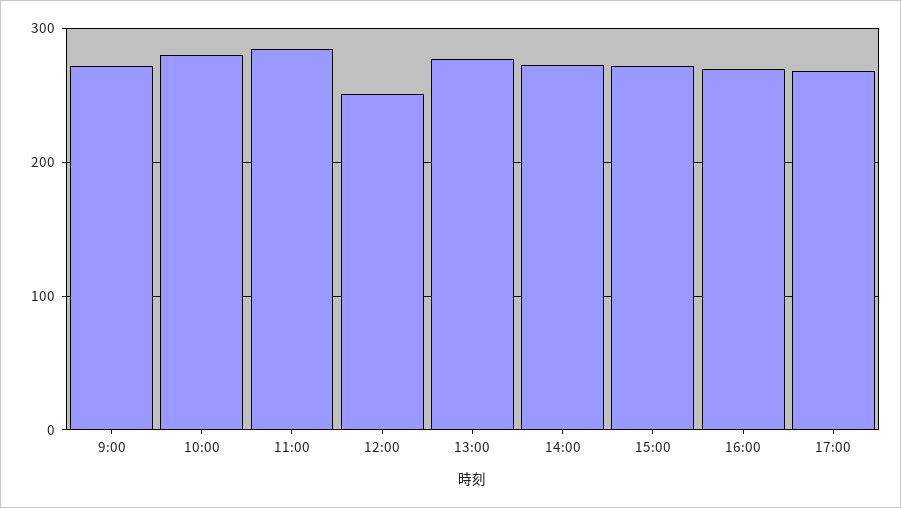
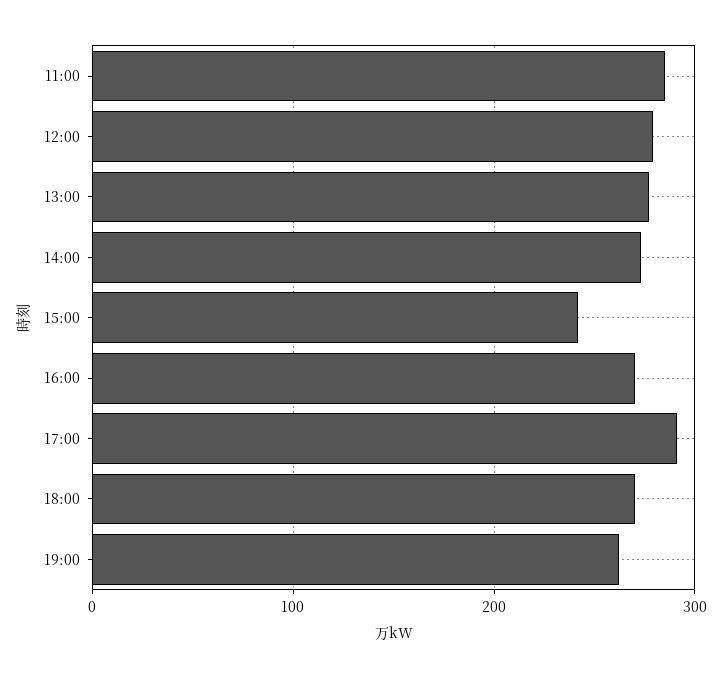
9:00: 270 -> none
10:00: 280 -> none
12:00: 250 -> 280
15:00: 270 -> 240
17:00: 270 -> 290
18:00: none -> 270
19:00: none -> 260

